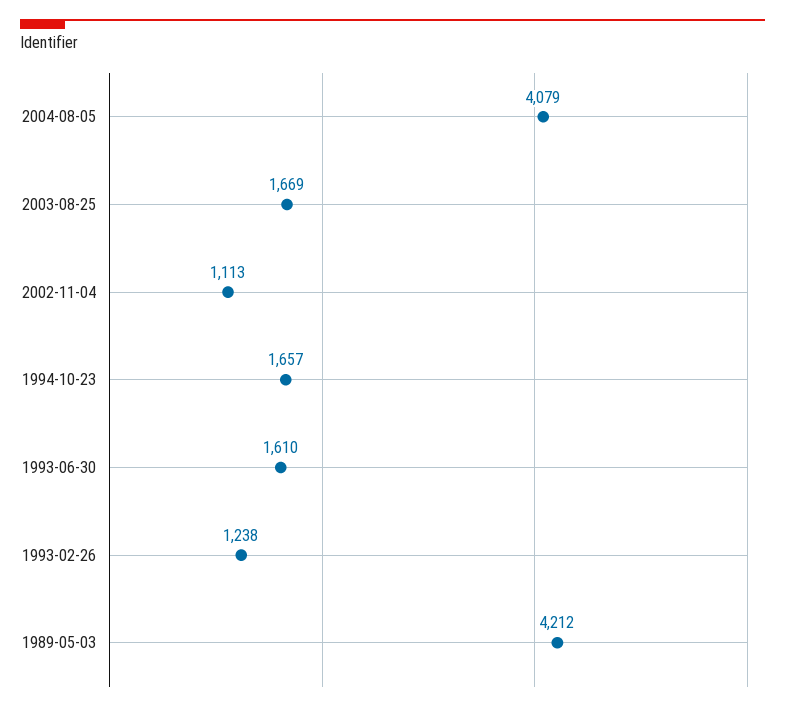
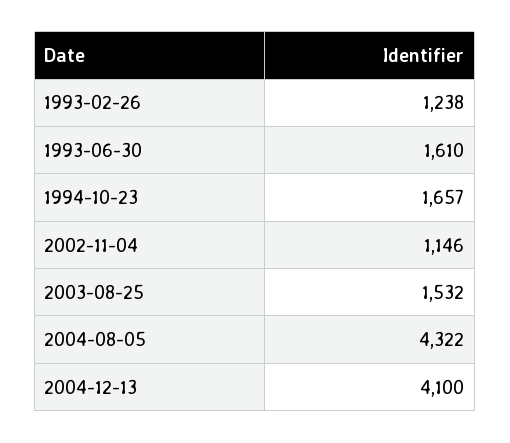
2004-08-05: 4079 -> 4322
2003-08-25: 1669 -> 1532
2002-11-04: 1113 -> 1146
1989-05-03: 4212 -> none
2004-12-13: none -> 4100

